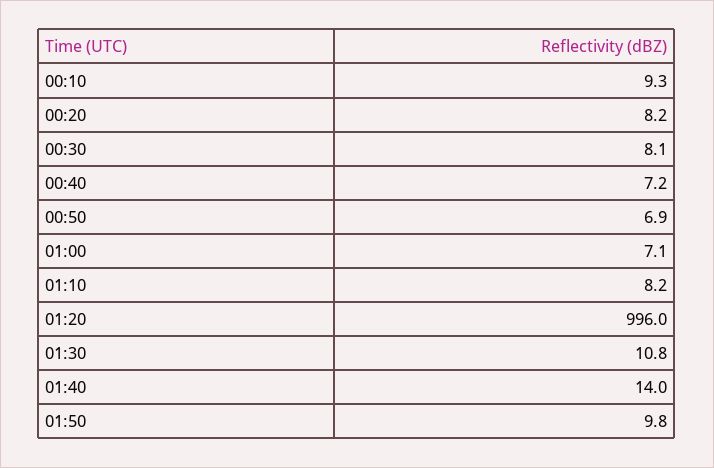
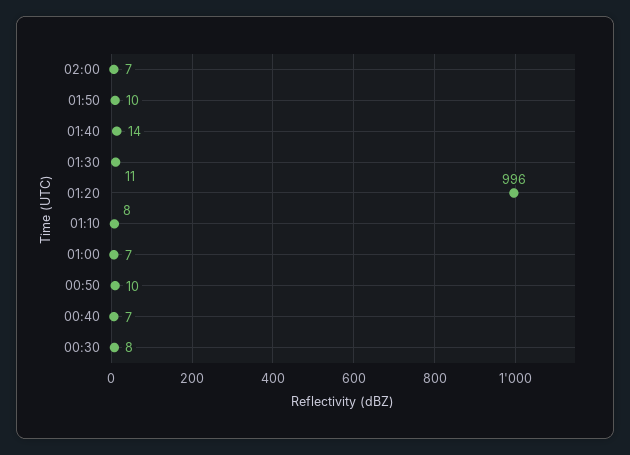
00:10: 9.3 -> none
00:20: 8.2 -> none
00:50: 6.9 -> 10
02:00: none -> 7

